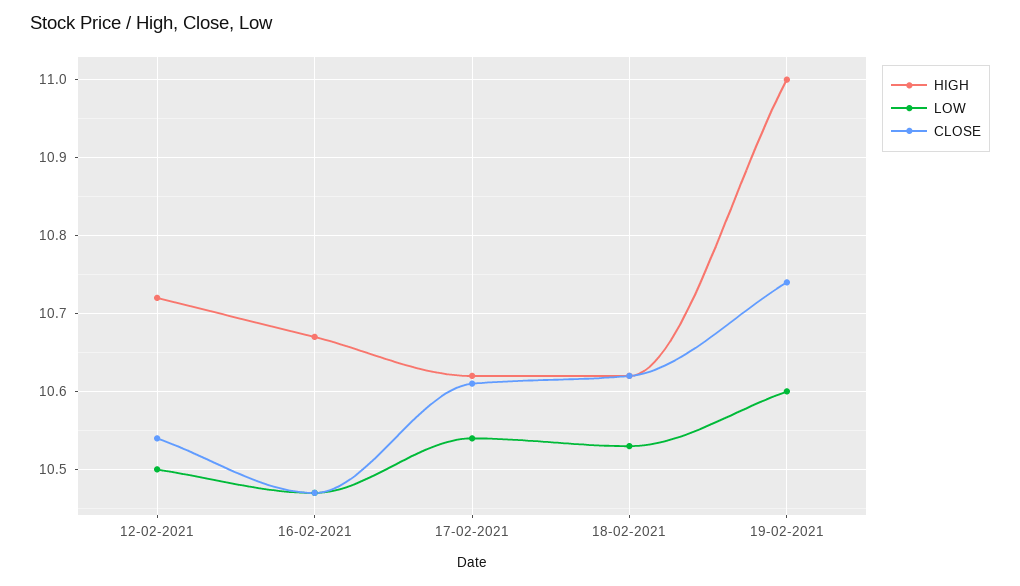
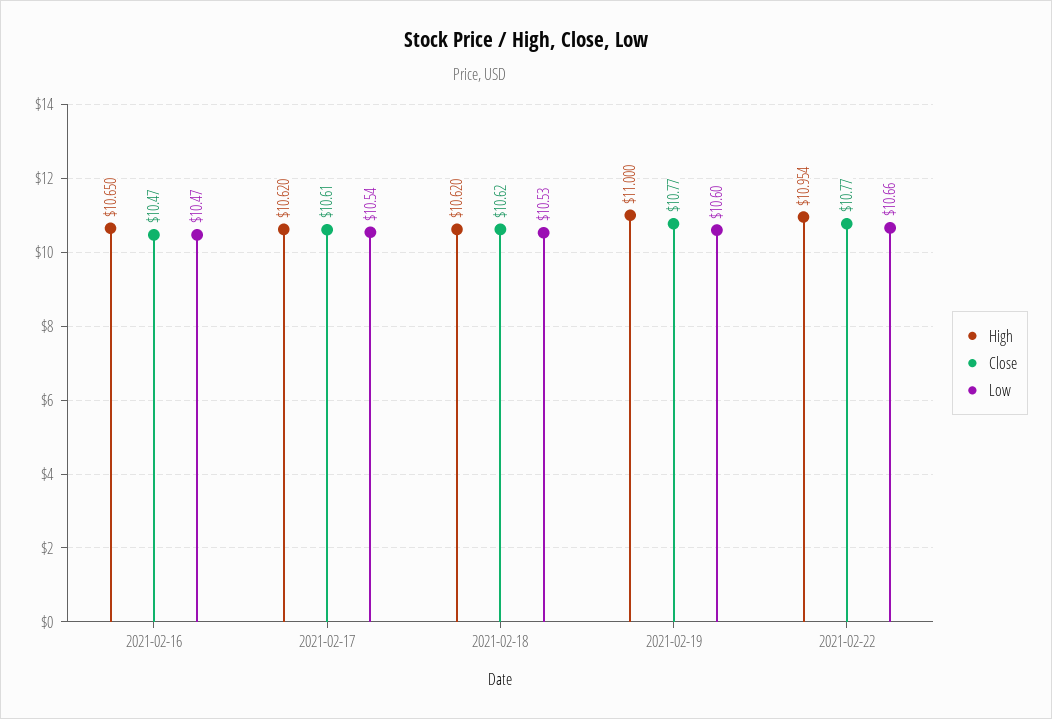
HIGH, 12-02-2021: 10.72 -> none
LOW, 12-02-2021: 10.5 -> none
CLOSE, 12-02-2021: 10.54 -> none
HIGH, 16-02-2021: 10.67 -> 10.65
CLOSE, 19-02-2021: 10.74 -> 10.77
HIGH, 2021-02-22: none -> 10.954
CLOSE, 2021-02-22: none -> 10.77
LOW, 2021-02-22: none -> 10.66

